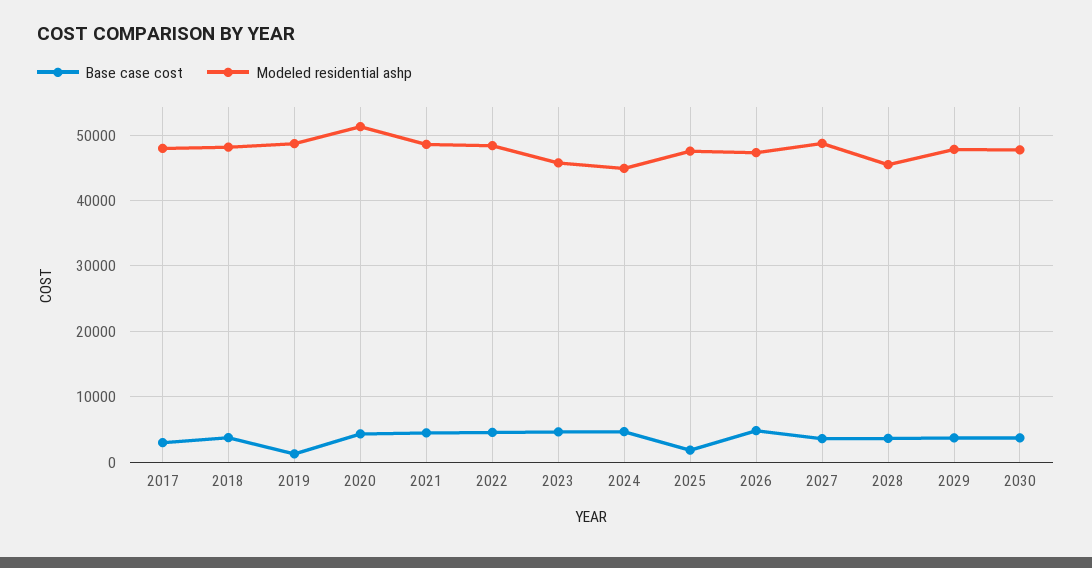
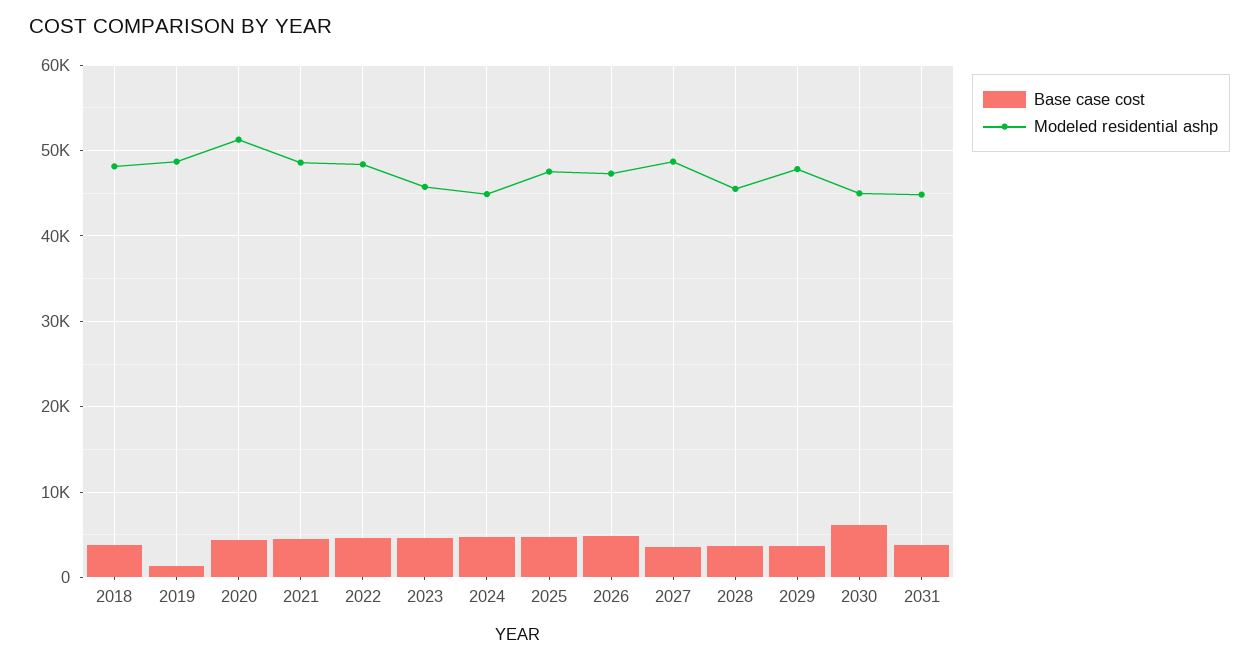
Base case cost, 2017: 3000 -> none
Modeled residential ashp, 2017: 48000 -> none
Base case cost, 2025: 2000 -> 5000
Base case cost, 2030: 4000 -> 6000
Modeled residential ashp, 2030: 48000 -> 45000
Base case cost, 2031: none -> 4000
Modeled residential ashp, 2031: none -> 45000

